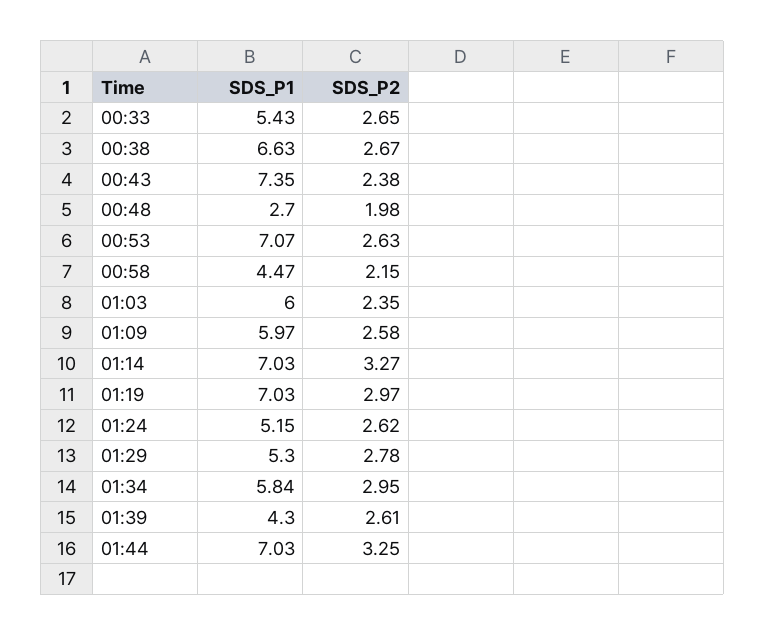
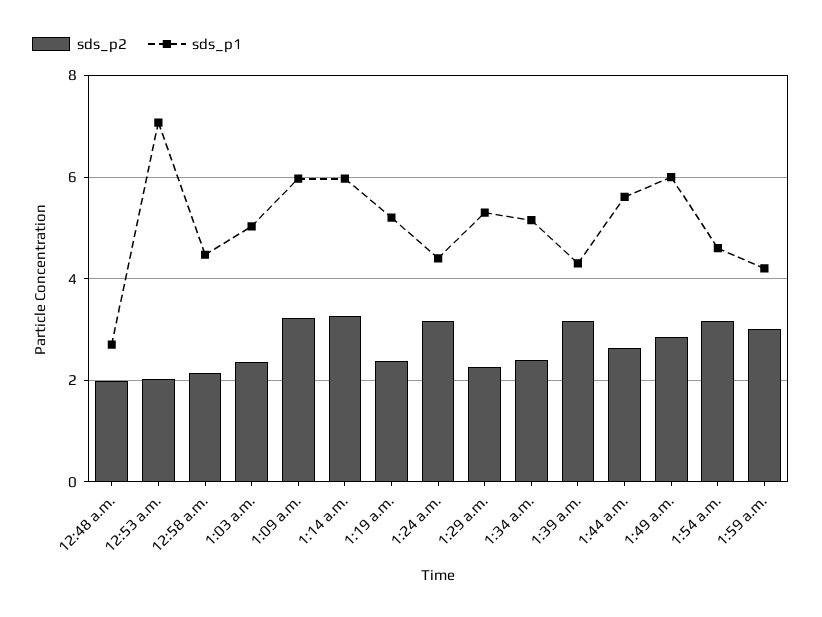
SDS_P1, 00:33: 5.43 -> none
SDS_P2, 00:33: 2.65 -> none
SDS_P1, 00:38: 6.63 -> none
SDS_P2, 00:38: 2.67 -> none
SDS_P1, 00:43: 7.35 -> none
SDS_P2, 00:43: 2.38 -> none
SDS_P2, 00:53: 2.63 -> 2
SDS_P1, 01:03: 6 -> 5
SDS_P2, 01:09: 2.58 -> 3.2
SDS_P1, 01:14: 7.03 -> 6
SDS_P1, 01:19: 7.03 -> 5.2
SDS_P2, 01:19: 2.97 -> 2.4
SDS_P1, 01:24: 5.15 -> 4.4
SDS_P2, 01:24: 2.62 -> 3.2
SDS_P2, 01:29: 2.78 -> 2.2
SDS_P1, 01:34: 5.84 -> 5.2
SDS_P2, 01:34: 2.95 -> 2.4
SDS_P2, 01:39: 2.61 -> 3.2
SDS_P1, 01:44: 7.03 -> 5.6
SDS_P2, 01:44: 3.25 -> 2.6
SDS_P2, 1:49 a.m.: none -> 2.8
SDS_P1, 1:49 a.m.: none -> 6
SDS_P2, 1:54 a.m.: none -> 3.2
SDS_P1, 1:54 a.m.: none -> 4.6
SDS_P2, 1:59 a.m.: none -> 3
SDS_P1, 1:59 a.m.: none -> 4.2

